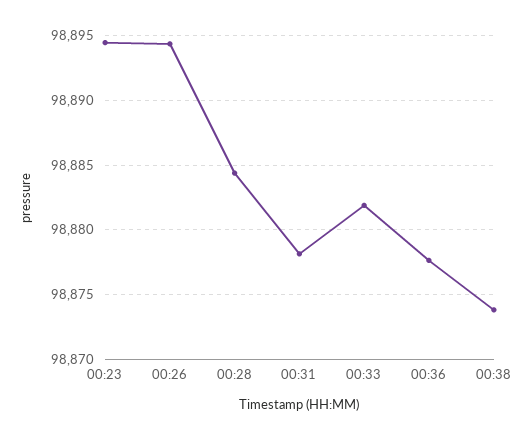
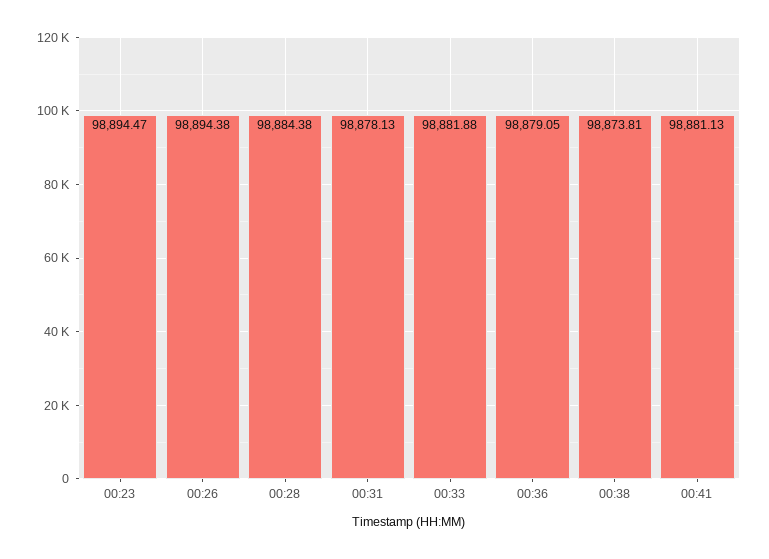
00:36: 98877.5 -> 98879.05
00:41: none -> 98881.13

